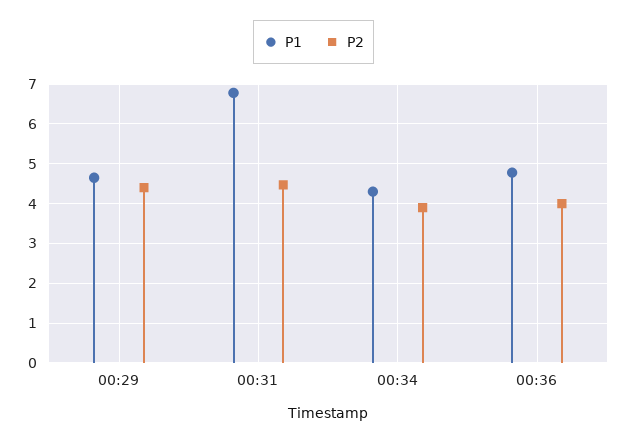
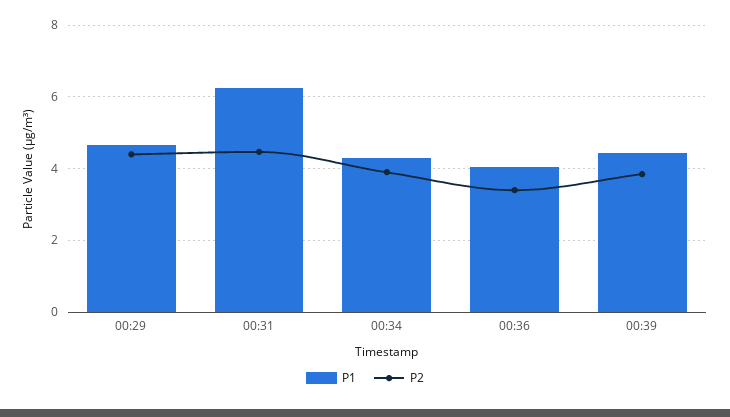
P1, 00:31: 6.8 -> 6.2
P1, 00:36: 4.8 -> 4
P2, 00:36: 4 -> 3.4
P1, 00:39: none -> 4.4
P2, 00:39: none -> 3.8

